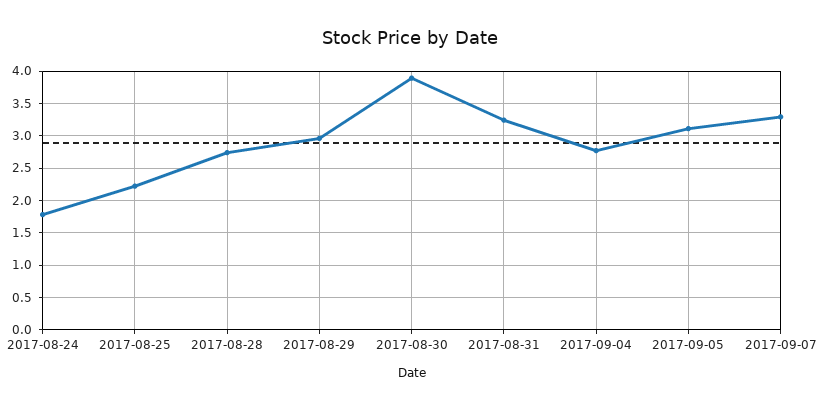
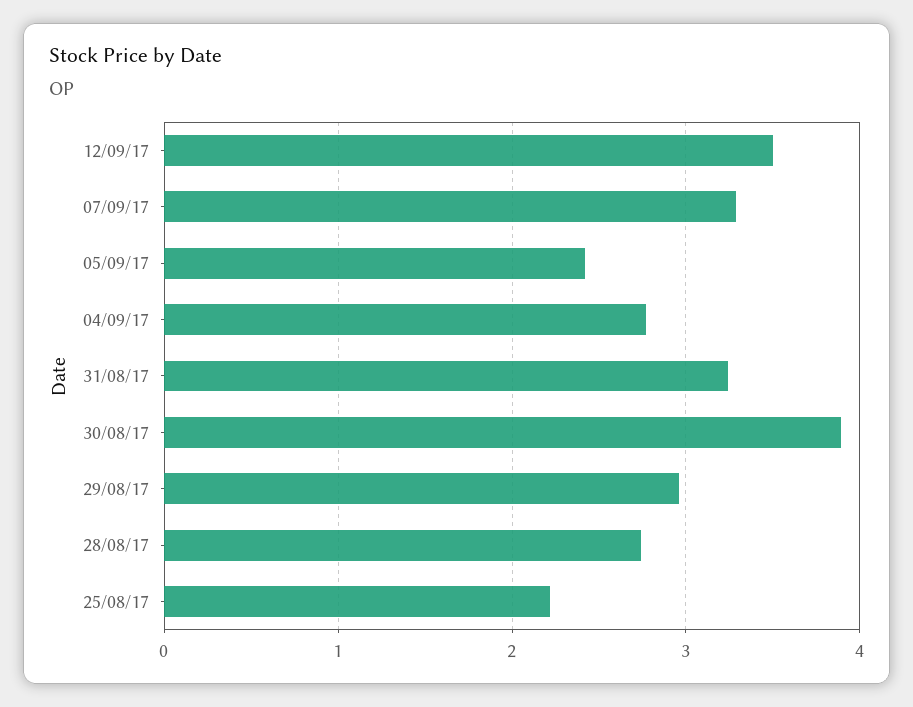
2017-08-24: 1.8 -> none
2017-09-05: 3.1 -> 2.4
12/09/17: none -> 3.5

